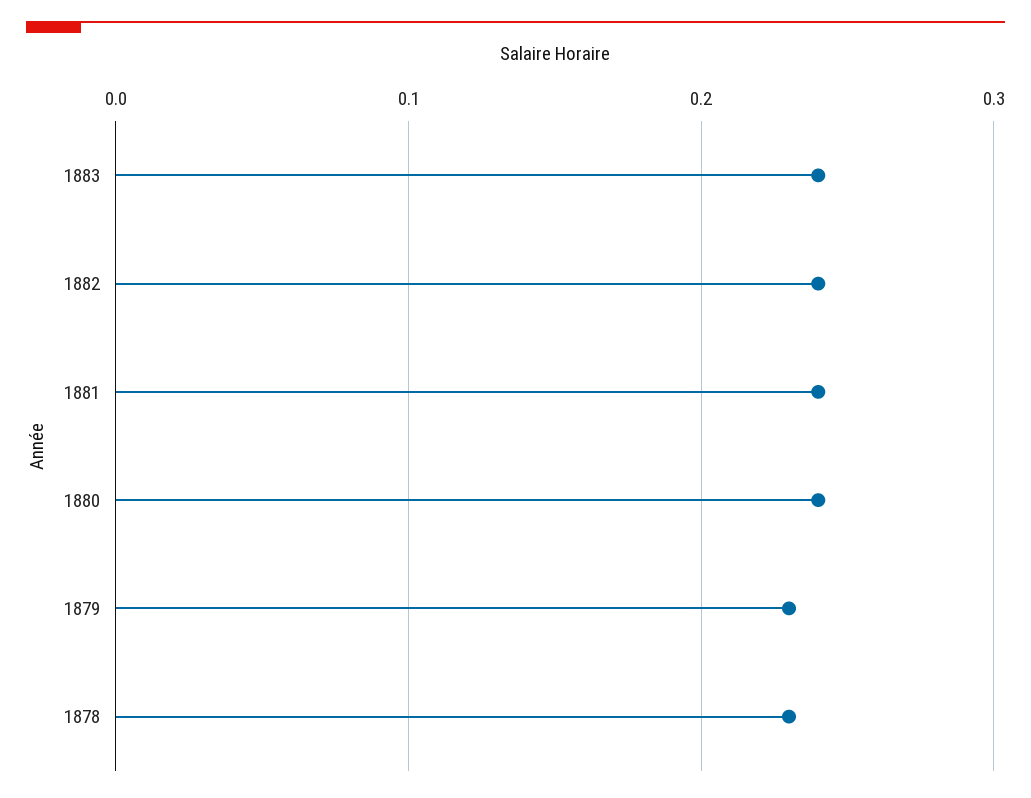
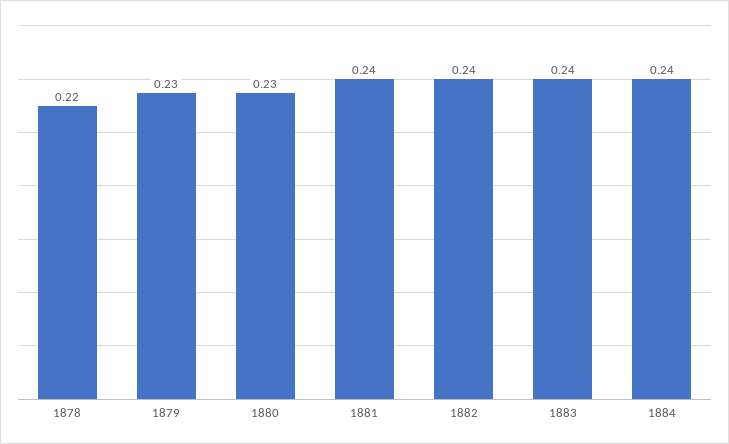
1880: 0.24 -> 0.23
1878: 0.23 -> 0.22
1884: none -> 0.24

